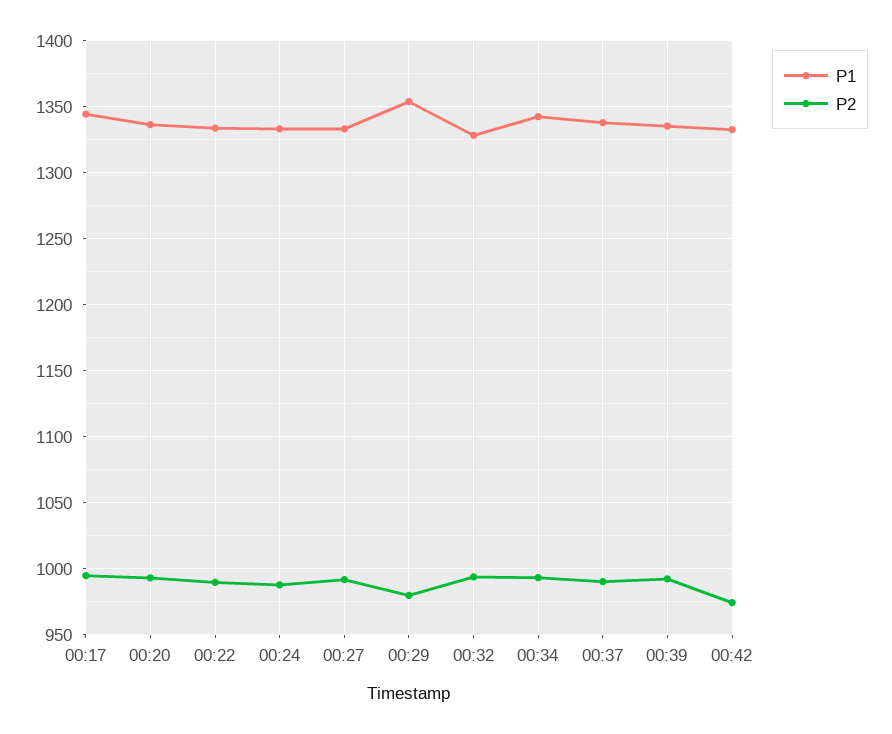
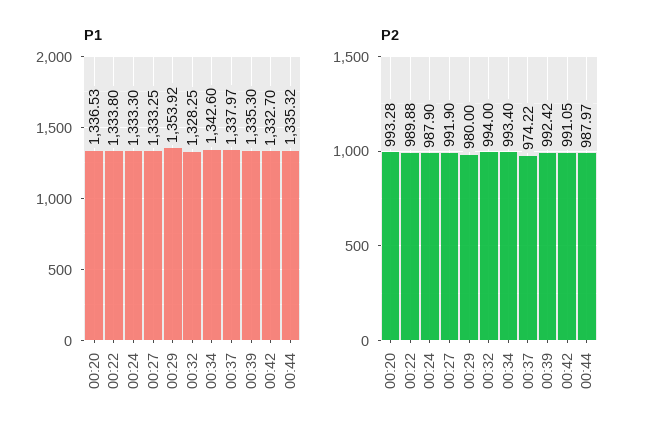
P1, 00:17: 1345 -> none
P2, 00:17: 995 -> none
P2, 00:37: 990 -> 974.22
P2, 00:42: 975 -> 991.05
P1, 00:44: none -> 1335.32
P2, 00:44: none -> 987.97

